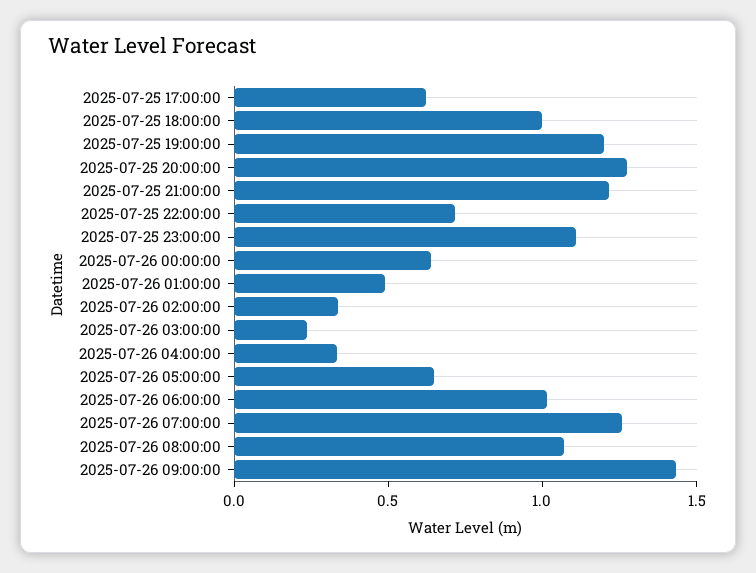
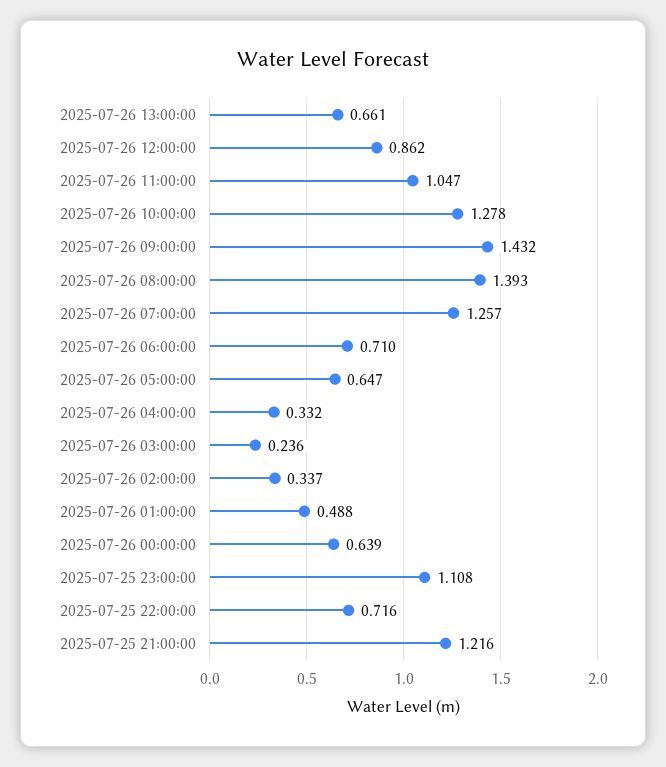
2025-07-25 17:00:00: 0.6 -> none
2025-07-25 18:00:00: 1 -> none
2025-07-25 19:00:00: 1.2 -> none
2025-07-25 20:00:00: 1.3 -> none
2025-07-26 06:00:00: 1 -> 0.71
2025-07-26 08:00:00: 1.1 -> 1.393
2025-07-26 13:00:00: none -> 0.661
2025-07-26 12:00:00: none -> 0.862
2025-07-26 11:00:00: none -> 1.047
2025-07-26 10:00:00: none -> 1.278

